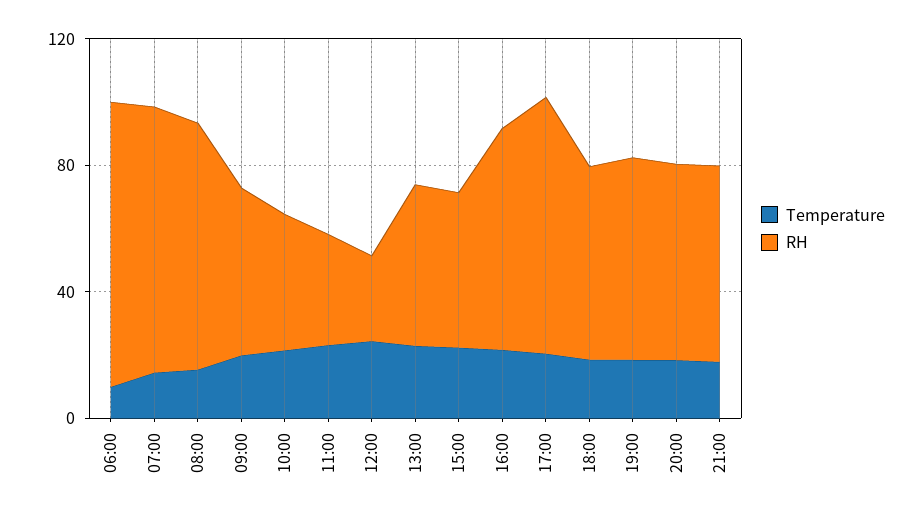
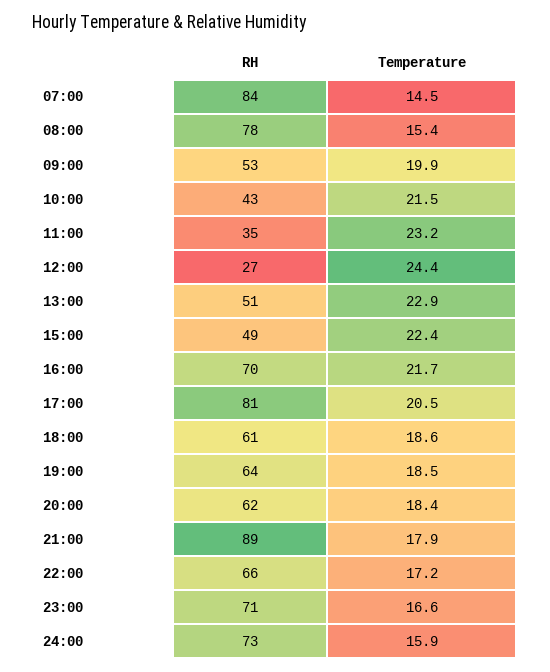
Temperature, 06:00: 10 -> none
RH, 06:00: 90 -> none
RH, 21:00: 60 -> 89
RH, 22:00: none -> 66
Temperature, 22:00: none -> 17.2
RH, 23:00: none -> 71
Temperature, 23:00: none -> 16.6
RH, 24:00: none -> 73
Temperature, 24:00: none -> 15.9

